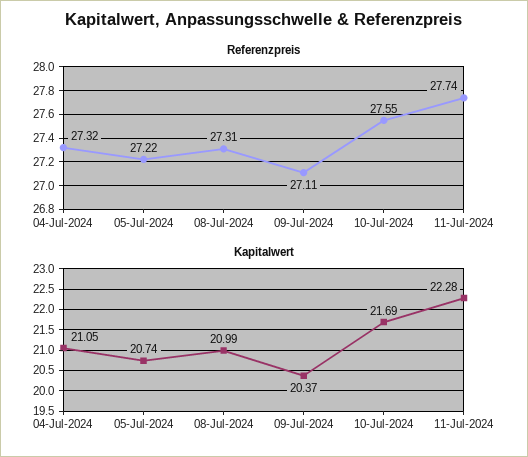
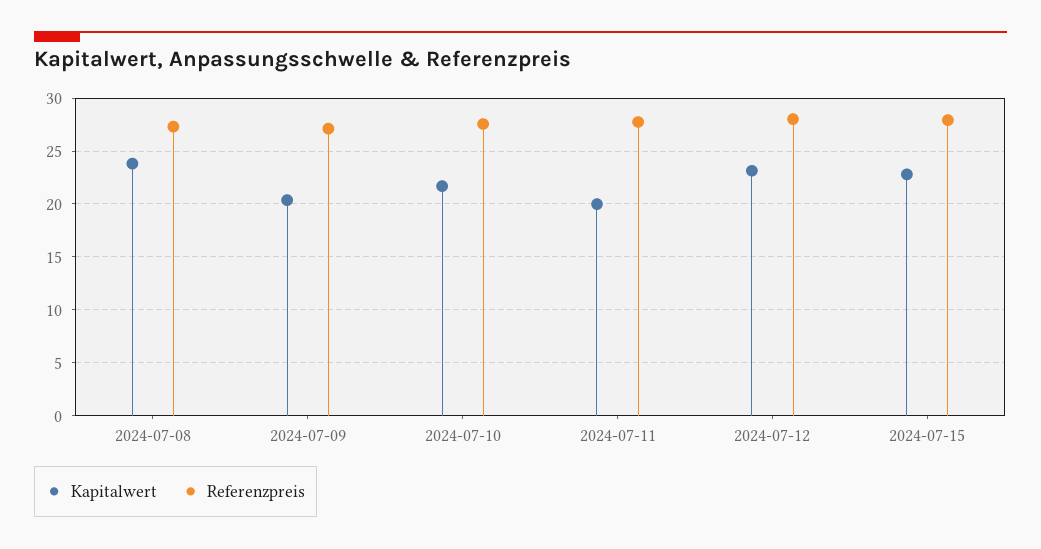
Referenzpreis, 04-Jul-2024: 27.32 -> none
Referenzpreis, 05-Jul-2024: 27.22 -> none
Kapitalwert, 04-Jul-2024: 21.05 -> none
Kapitalwert, 05-Jul-2024: 20.74 -> none
Kapitalwert, 08-Jul-2024: 20.99 -> 24
Kapitalwert, 11-Jul-2024: 22.28 -> 20
Kapitalwert, 2024-07-12: none -> 23
Referenzpreis, 2024-07-12: none -> 28
Kapitalwert, 2024-07-15: none -> 23
Referenzpreis, 2024-07-15: none -> 28

